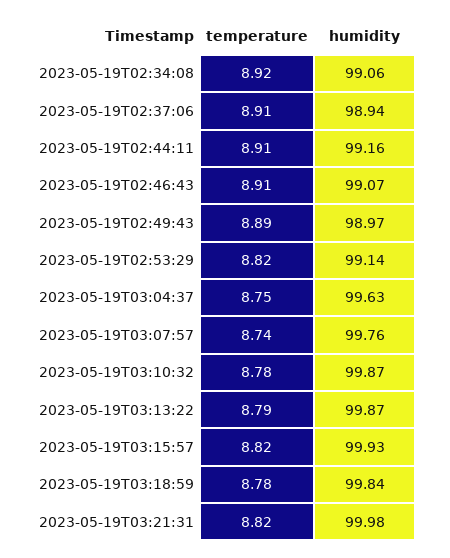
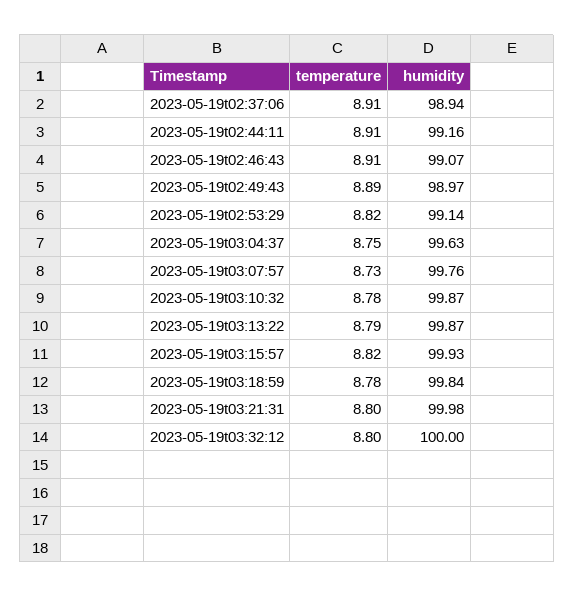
temperature, 2023-05-19T02:34:08: 8.92 -> none
humidity, 2023-05-19T02:34:08: 99.06 -> none
temperature, 2023-05-19T03:07:57: 8.74 -> 8.73
temperature, 2023-05-19T03:21:31: 8.82 -> 8.8
temperature, 2023-05-19t03:32:12: none -> 8.8
humidity, 2023-05-19t03:32:12: none -> 100

